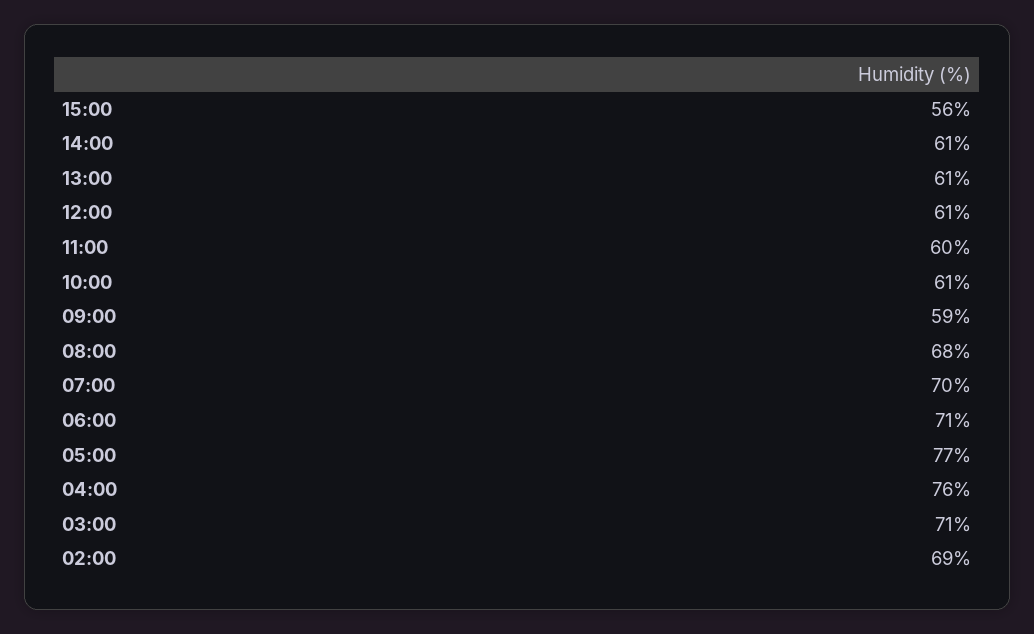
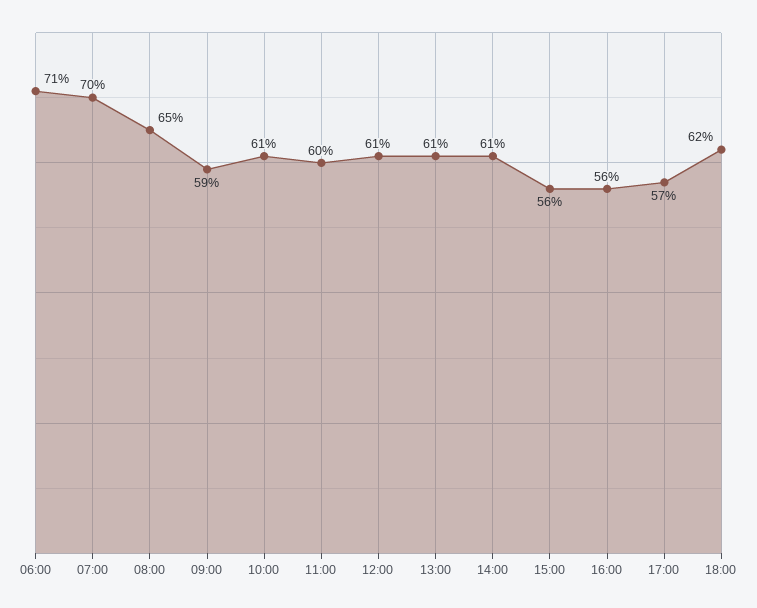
08:00: 68 -> 65
05:00: 77 -> none
04:00: 76 -> none
03:00: 71 -> none
02:00: 69 -> none
16:00: none -> 56
17:00: none -> 57
18:00: none -> 62

